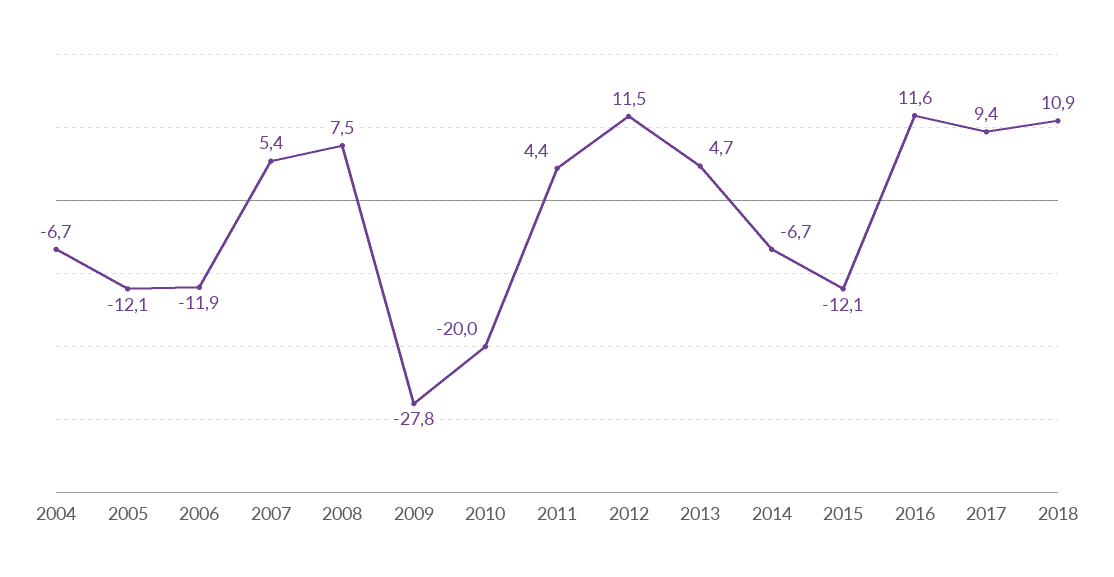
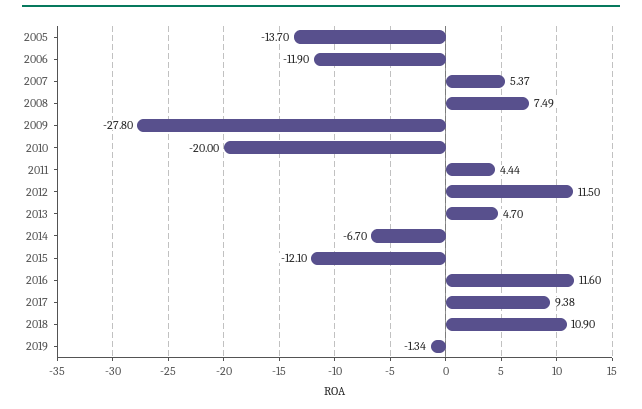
2004: -6.7 -> none
2005: -12.1 -> -13.7
2019: none -> -1.34

